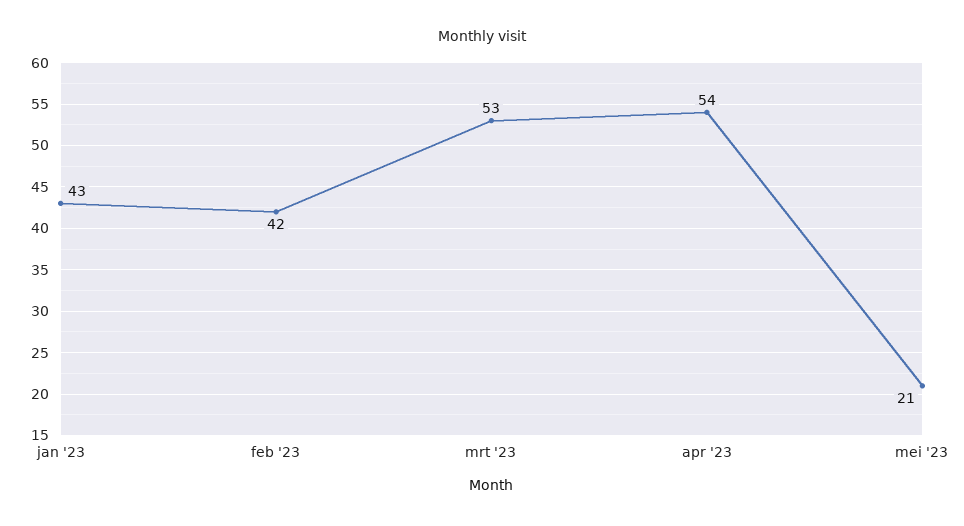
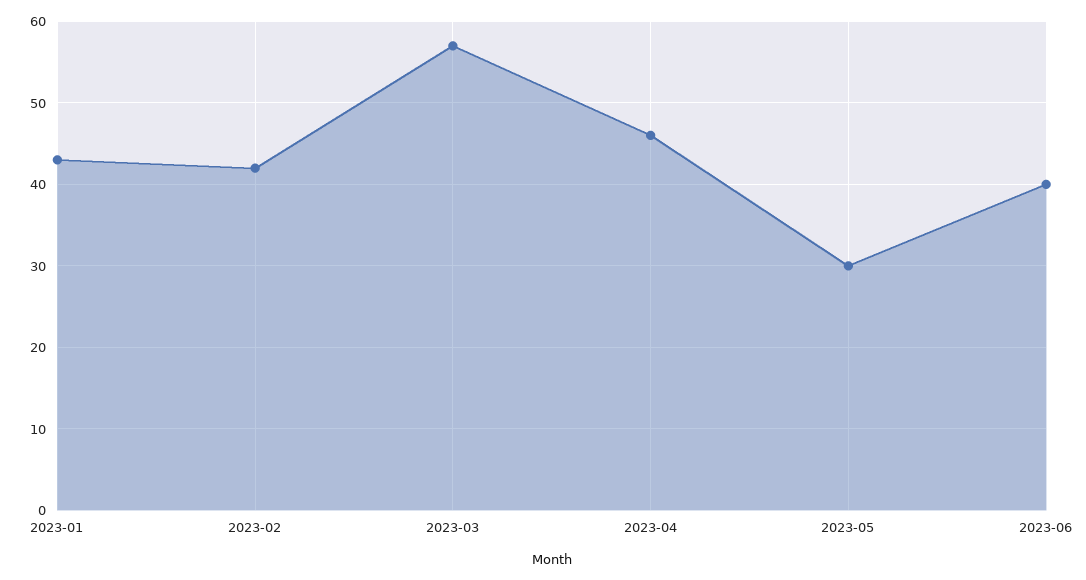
mrt '23: 53 -> 57
apr '23: 54 -> 46
mei '23: 21 -> 30
2023-06: none -> 40

